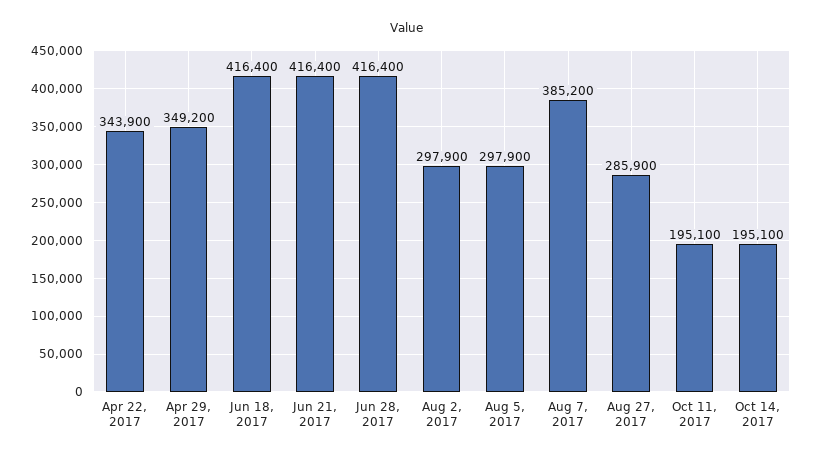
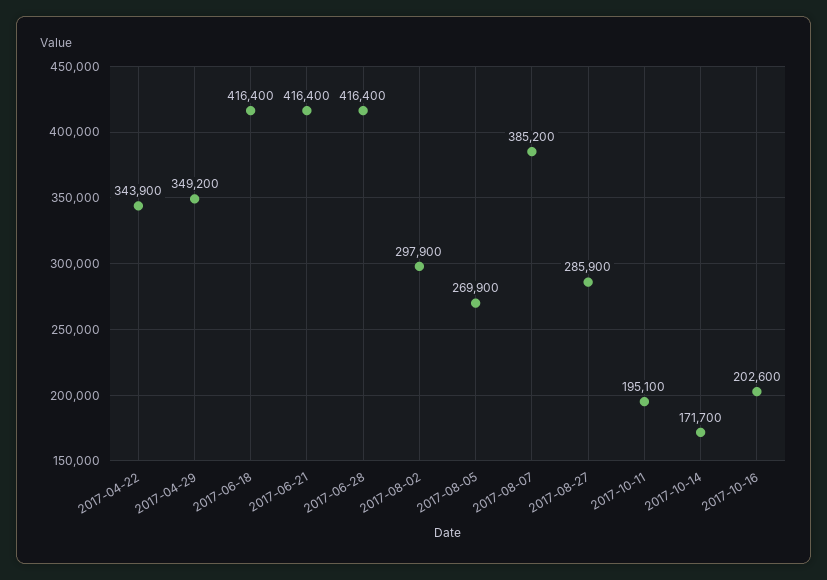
Aug 5, 2017: 297900 -> 269900
Oct 14, 2017: 195100 -> 171700
2017-10-16: none -> 202600

